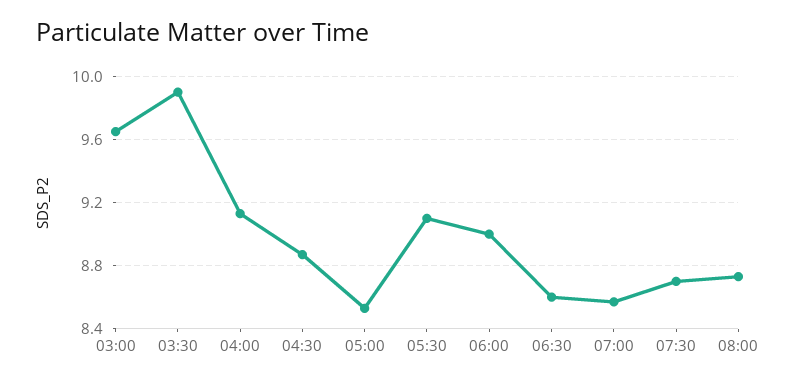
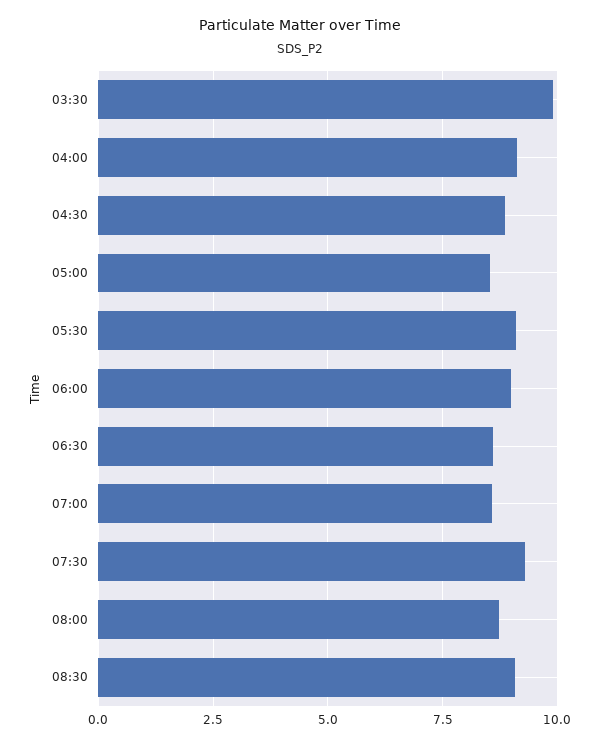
03:00: 9.65 -> none
07:30: 8.7 -> 9.25
08:30: none -> 9

